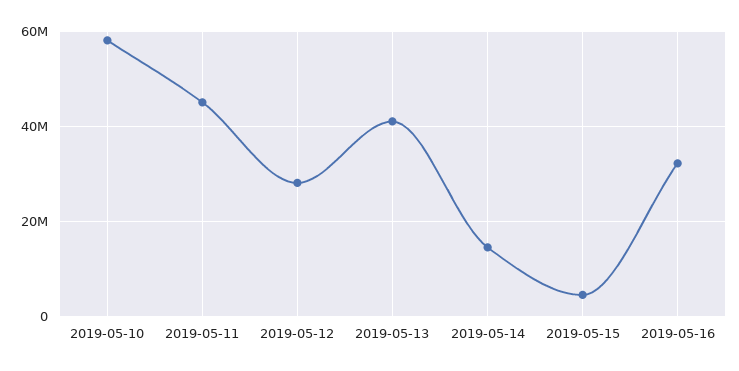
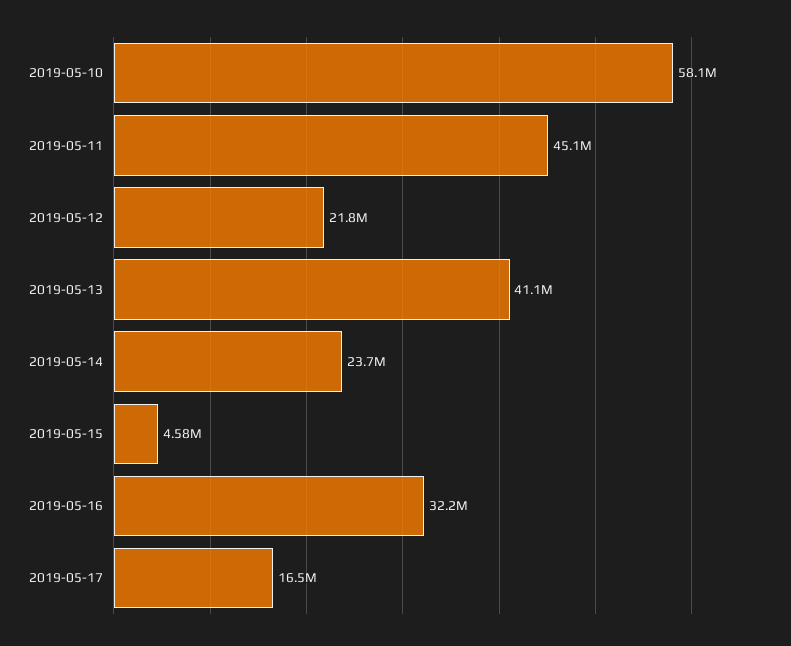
2019-05-12: 28000000 -> 21800000
2019-05-14: 14000000 -> 23700000
2019-05-17: none -> 16500000

